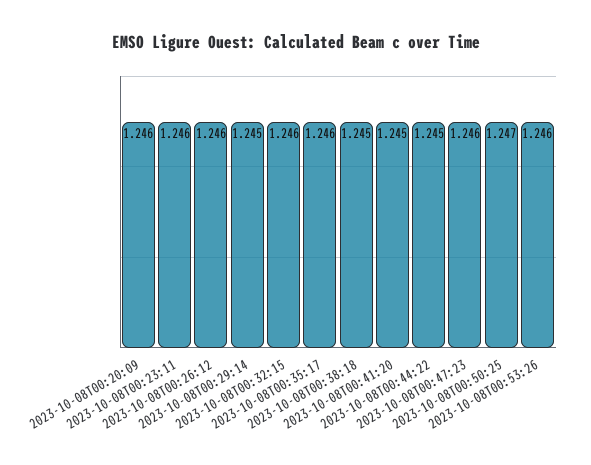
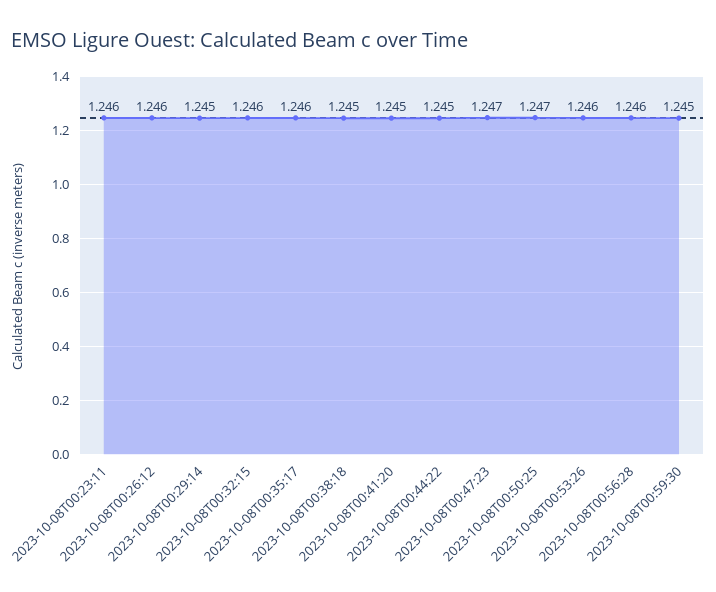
2023-10-08T00:20:09: 1.246 -> none
2023-10-08T00:47:23: 1.246 -> 1.247
2023-10-08T00:56:28: none -> 1.246
2023-10-08T00:59:30: none -> 1.245

